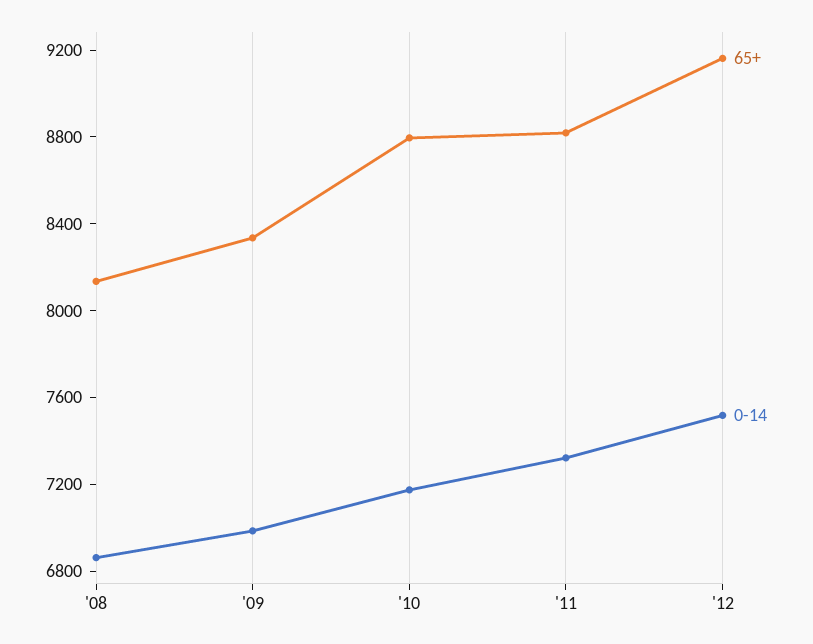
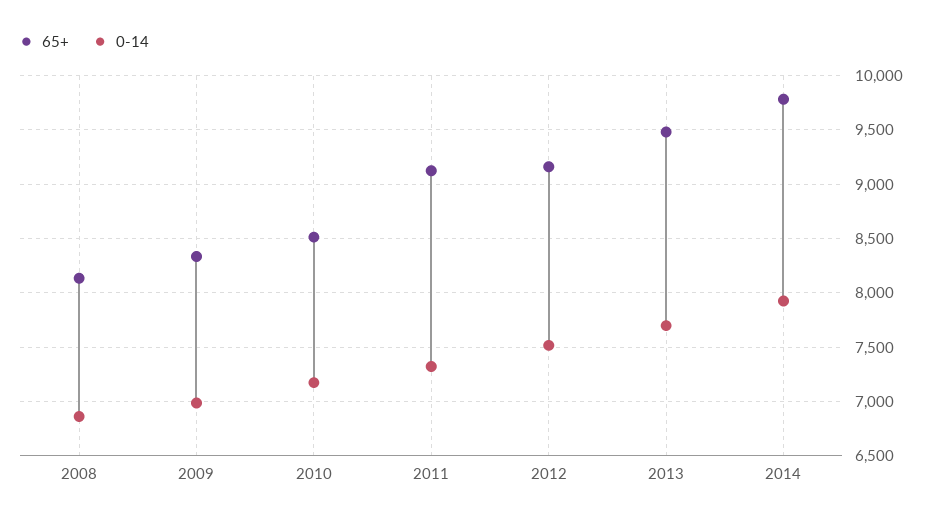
65+, '10: 8800 -> 8500
65+, '11: 8800 -> 9100
65+, 2013: none -> 9500
0-14, 2013: none -> 7700
65+, 2014: none -> 9800
0-14, 2014: none -> 7900

